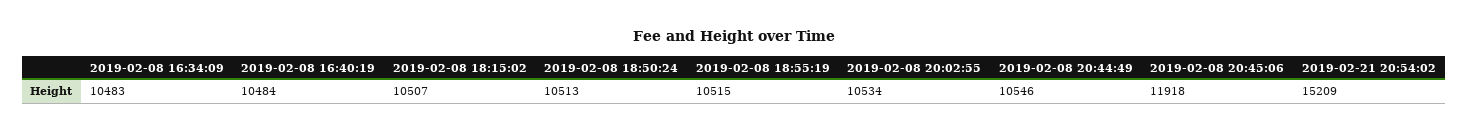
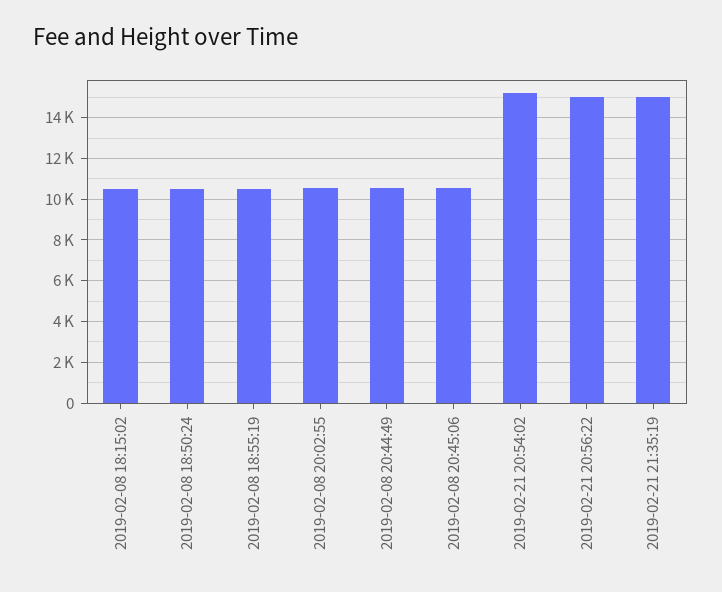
2019-02-08 16:34:09: 10483 -> none
2019-02-08 16:40:19: 10484 -> none
2019-02-08 20:45:06: 11918 -> 10500
2019-02-21 20:56:22: none -> 15000
2019-02-21 21:35:19: none -> 15000

